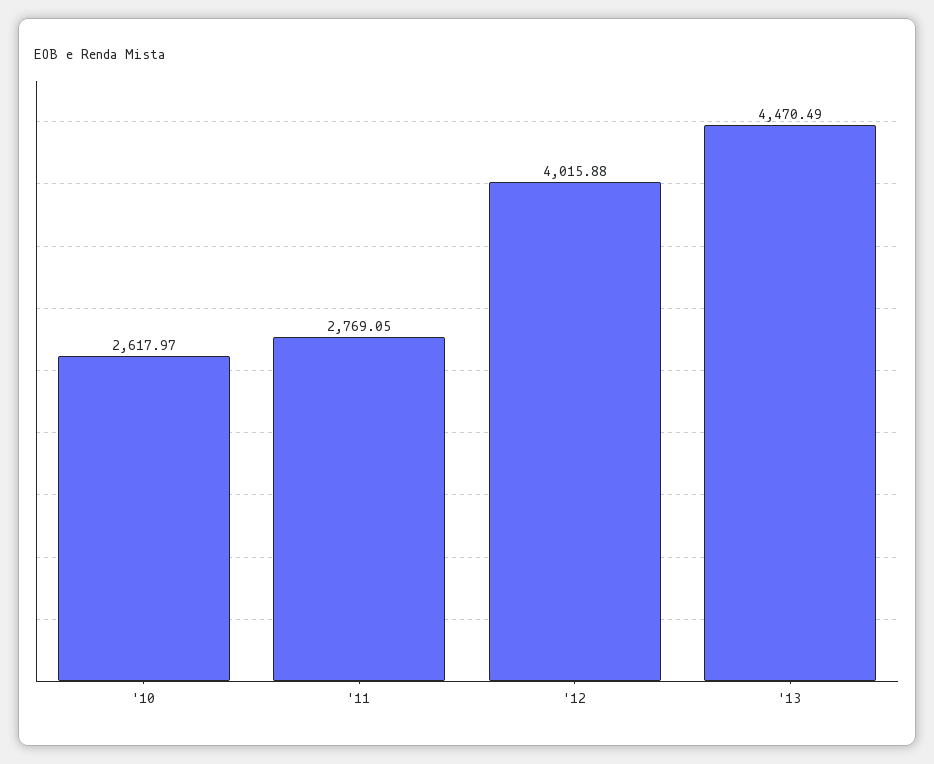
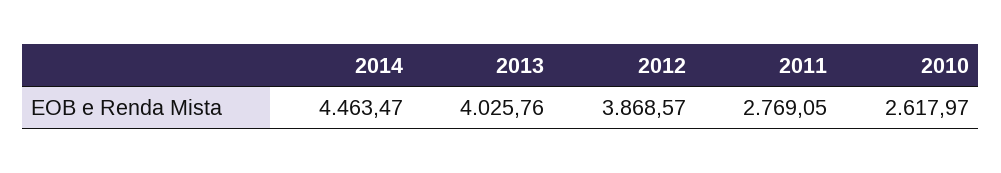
'12: 4015.88 -> 3868.57
'13: 4470.49 -> 4025.76
2014: none -> 4463.47

